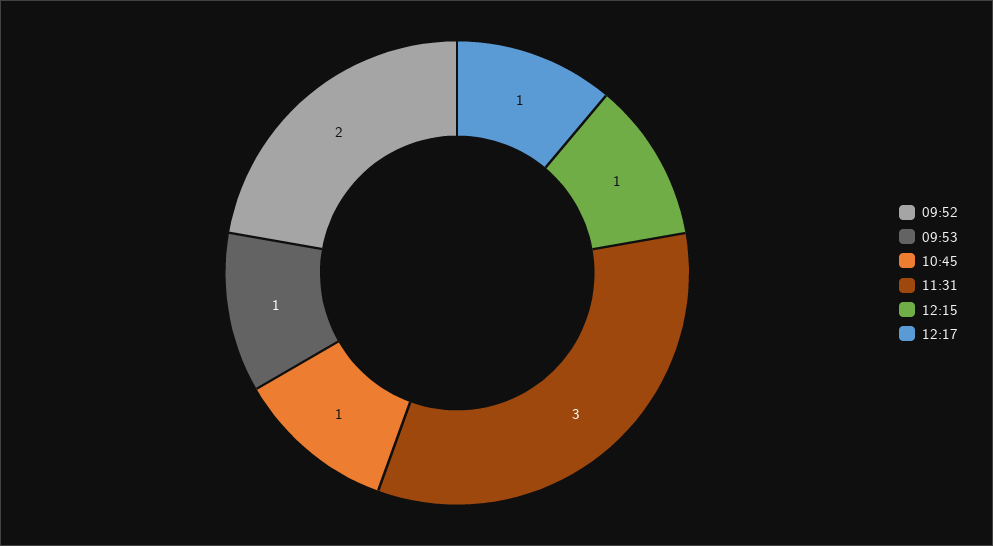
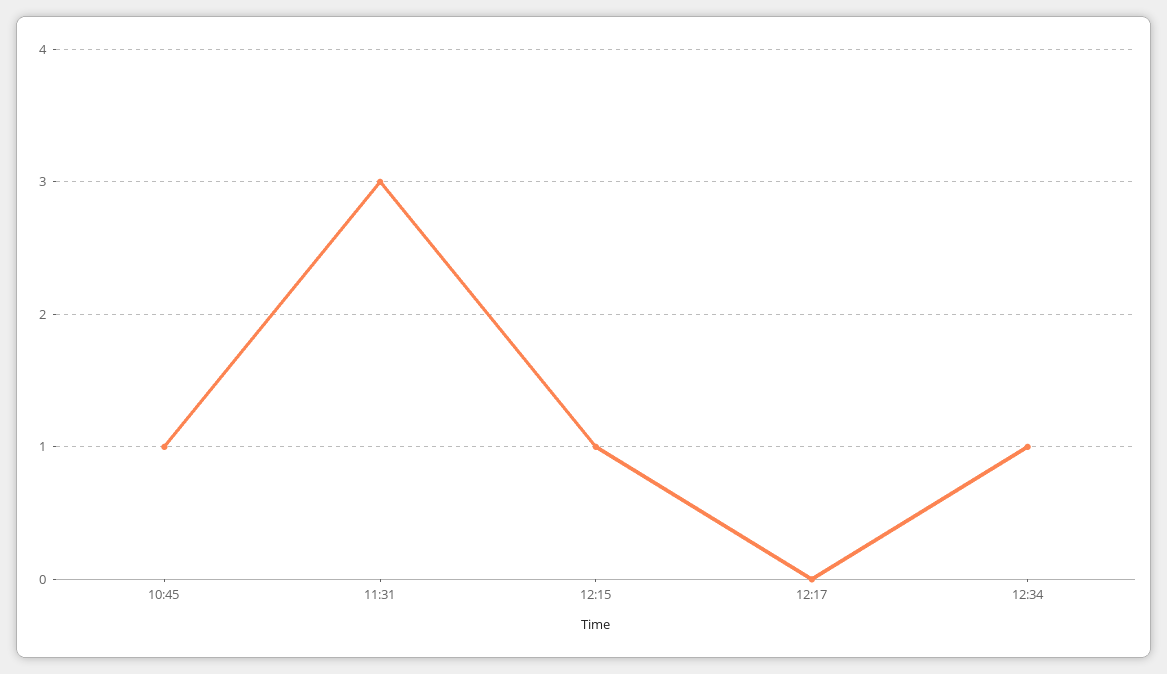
09:52: 2 -> none
09:53: 1 -> none
12:17: 1 -> 0
12:34: none -> 1

